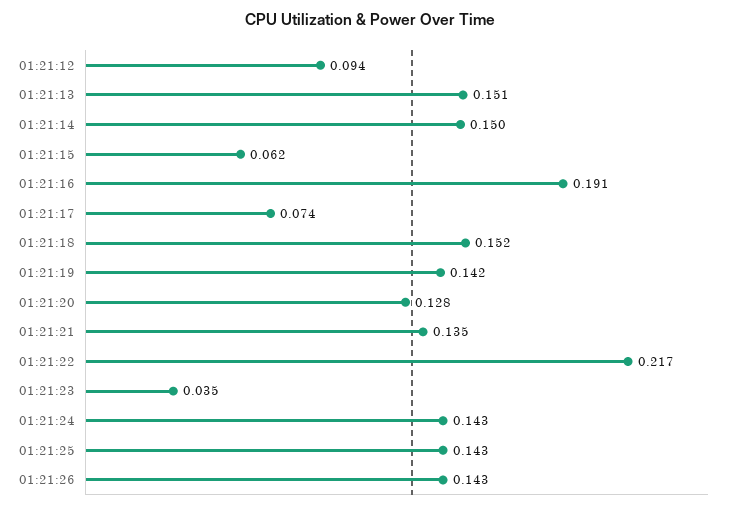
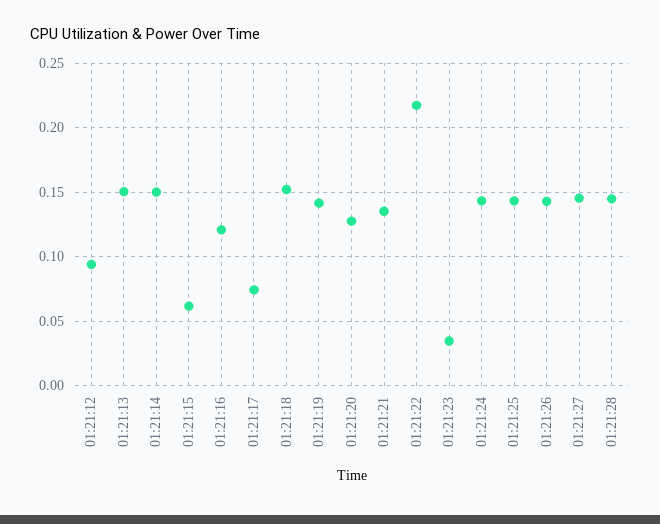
01:21:16: 0.191 -> 0.12
01:21:27: none -> 0.145
01:21:28: none -> 0.145

